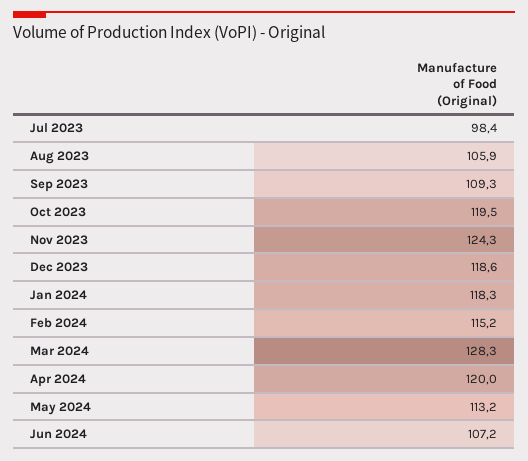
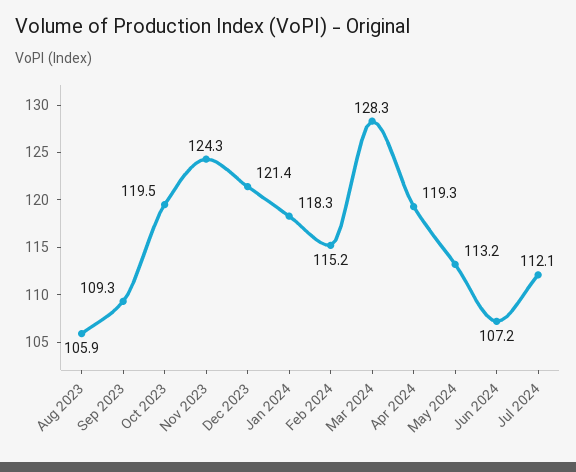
Jul 2023: 98.4 -> none
Dec 2023: 118.6 -> 121.4
Apr 2024: 120 -> 119.3
Jul 2024: none -> 112.1

